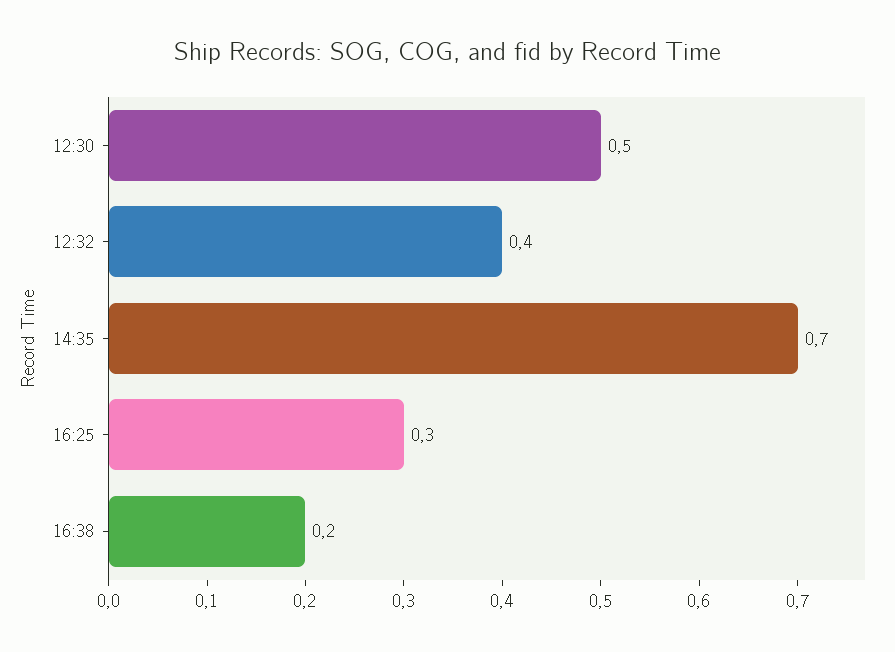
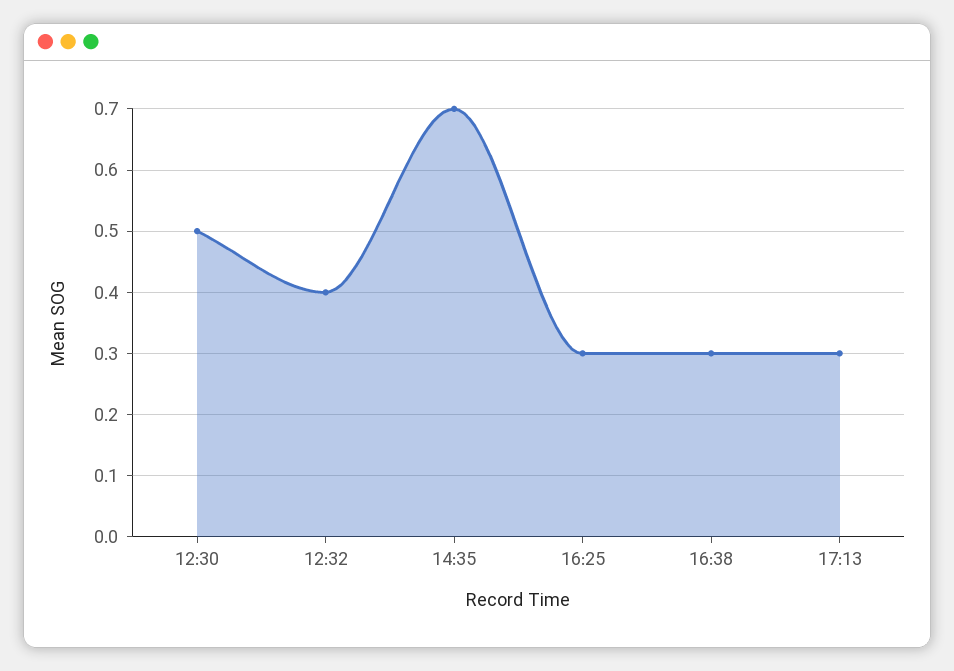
16:38: 0.2 -> 0.3
17:13: none -> 0.3

